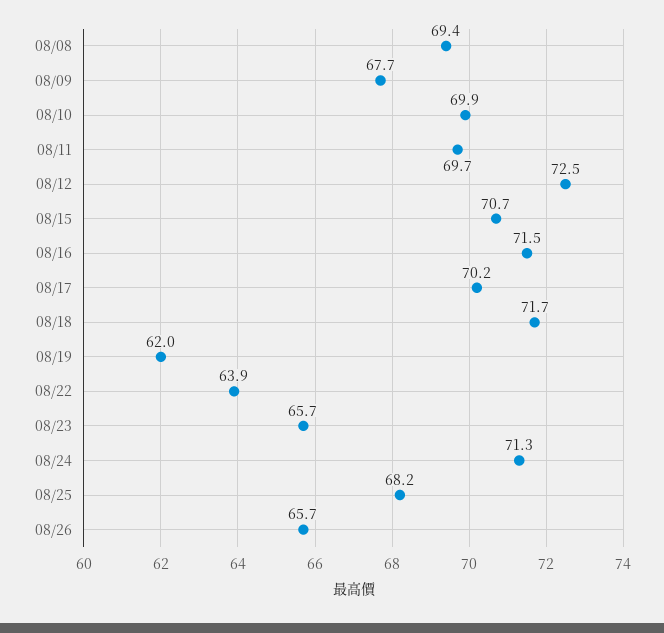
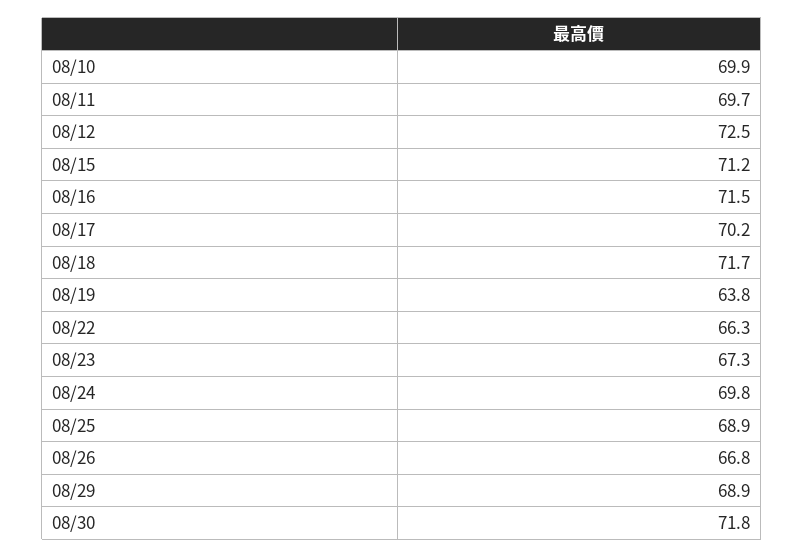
08/08: 69.4 -> none
08/09: 67.7 -> none
08/15: 70.7 -> 71.2
08/19: 62 -> 63.8
08/22: 63.9 -> 66.3
08/23: 65.7 -> 67.3
08/24: 71.3 -> 69.8
08/25: 68.2 -> 68.9
08/26: 65.7 -> 66.8
08/29: none -> 68.9
08/30: none -> 71.8

